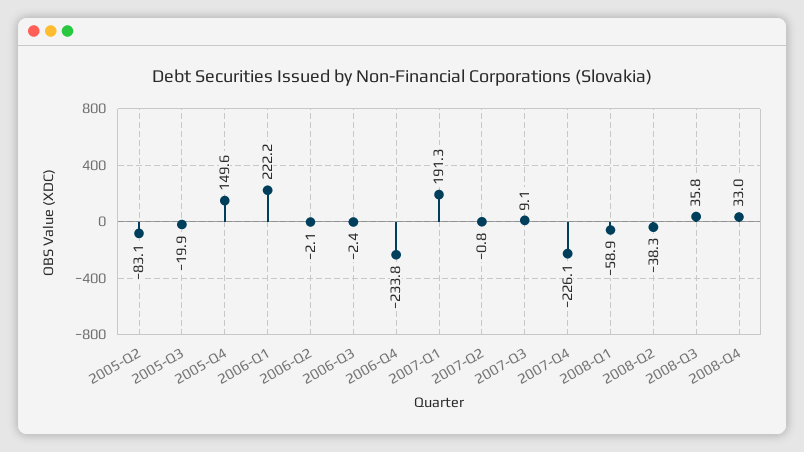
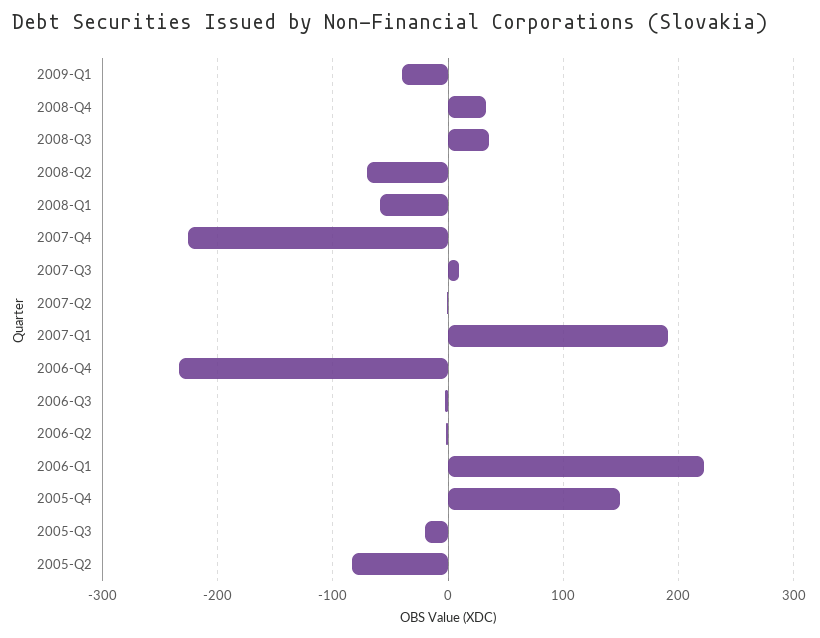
2008-Q2: -38.3 -> -70
2009-Q1: none -> -40

